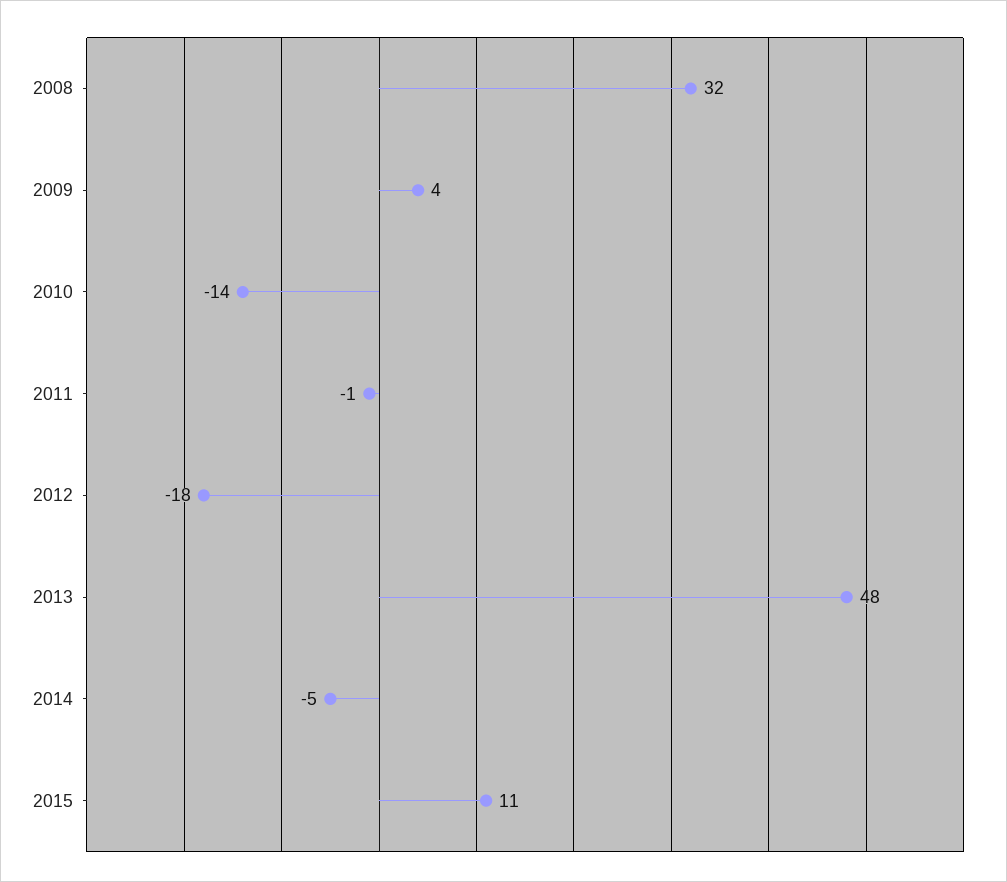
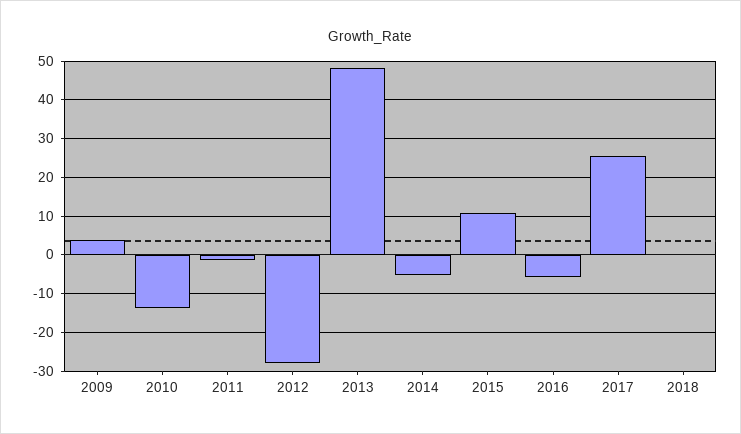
2008: 32 -> none
2012: -18 -> -28
2016: none -> -6
2017: none -> 26
2018: none -> 0

